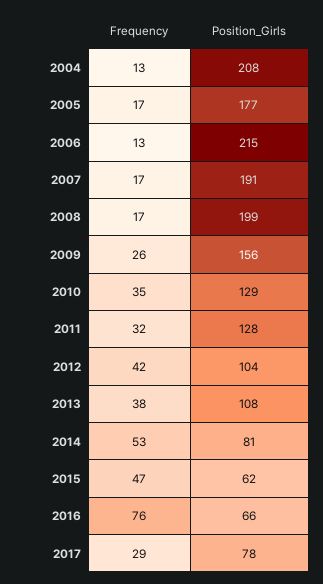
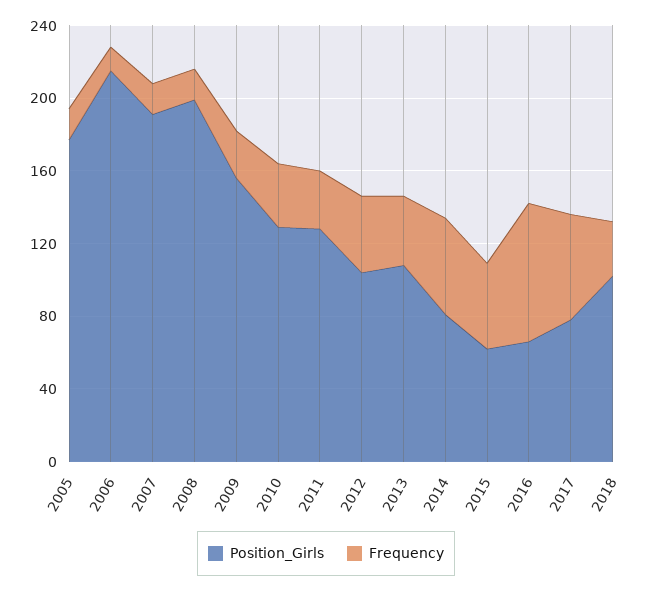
Frequency, 2004: 13 -> none
Position_Girls, 2004: 208 -> none
Frequency, 2017: 29 -> 60
Position_Girls, 2018: none -> 100
Frequency, 2018: none -> 30

